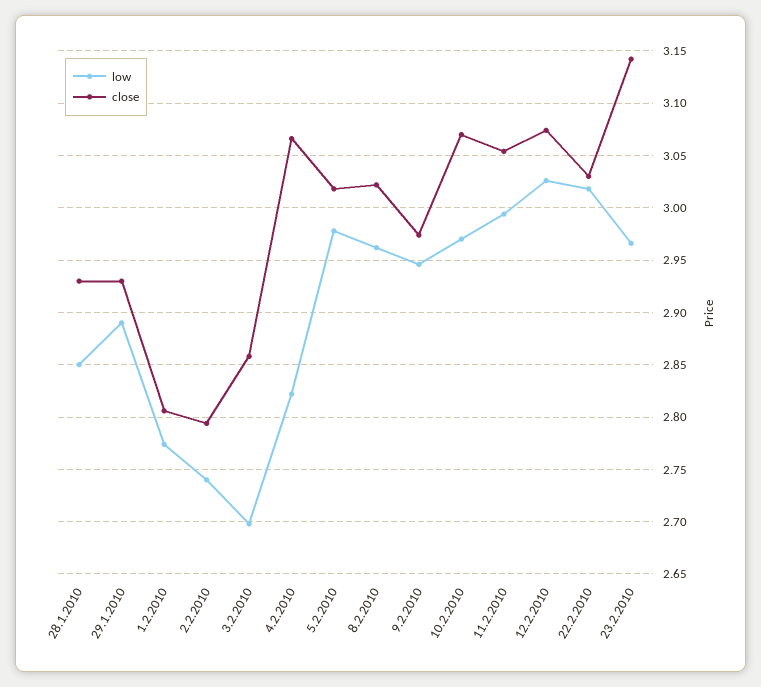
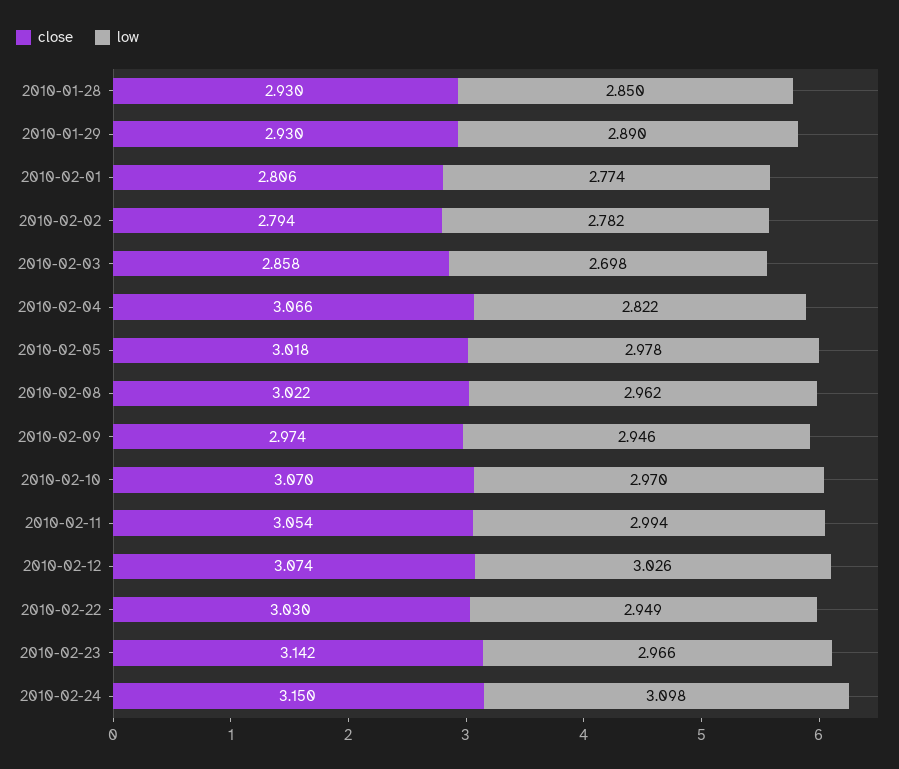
low, 2.2.2010: 2.74 -> 2.782
low, 22.2.2010: 3.02 -> 2.949
close, 2010-02-24: none -> 3.15
low, 2010-02-24: none -> 3.098

